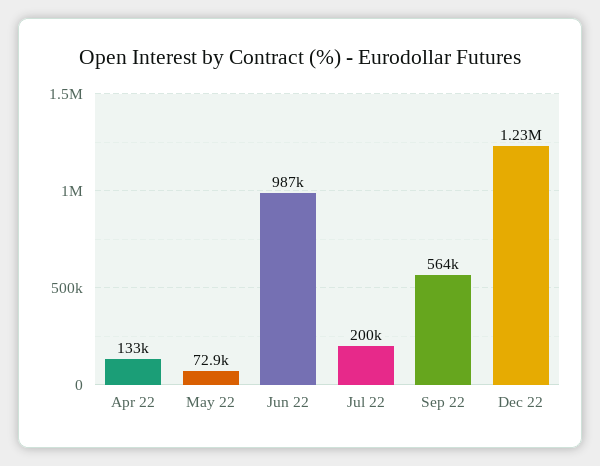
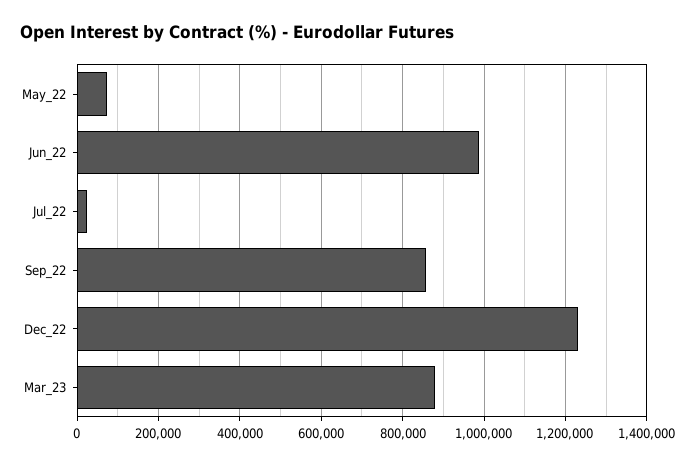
Apr 22: 133000 -> none
Jul 22: 200000 -> 20000
Sep 22: 564000 -> 860000
Mar_23: none -> 880000

